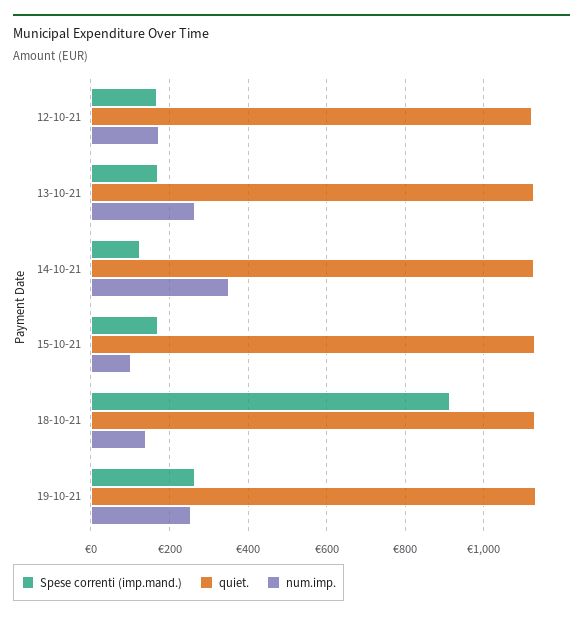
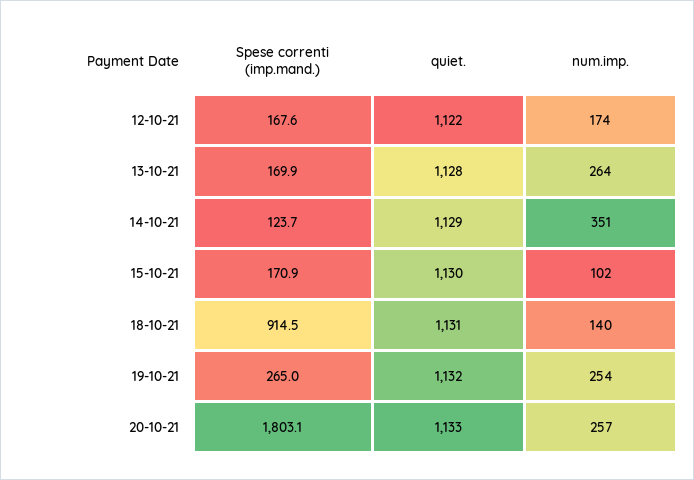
Spese correnti (imp.mand.), 20-10-21: none -> 1803.1
quiet., 20-10-21: none -> 1133
num.imp., 20-10-21: none -> 257

